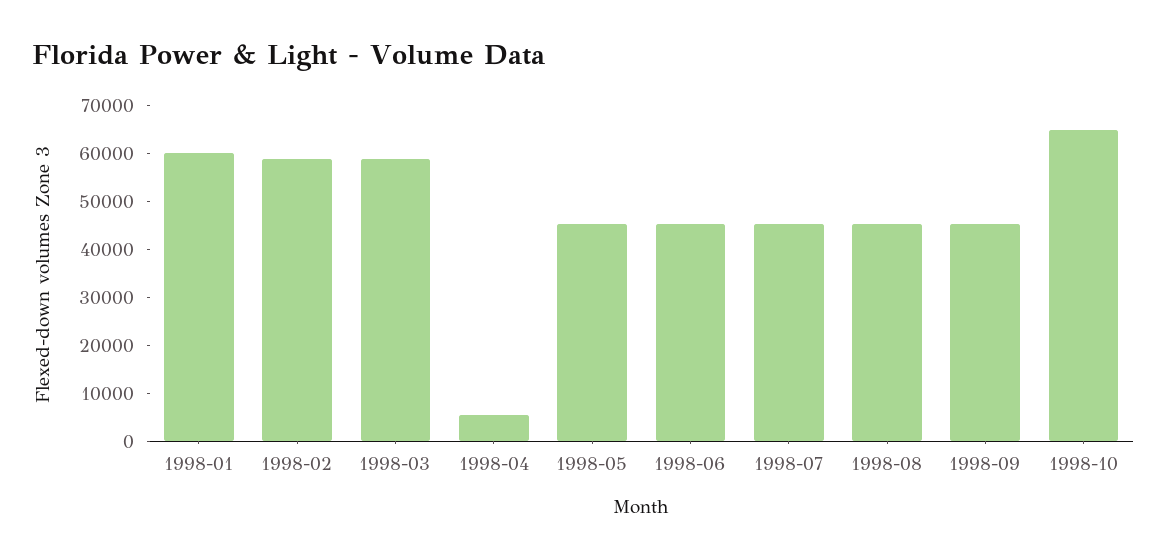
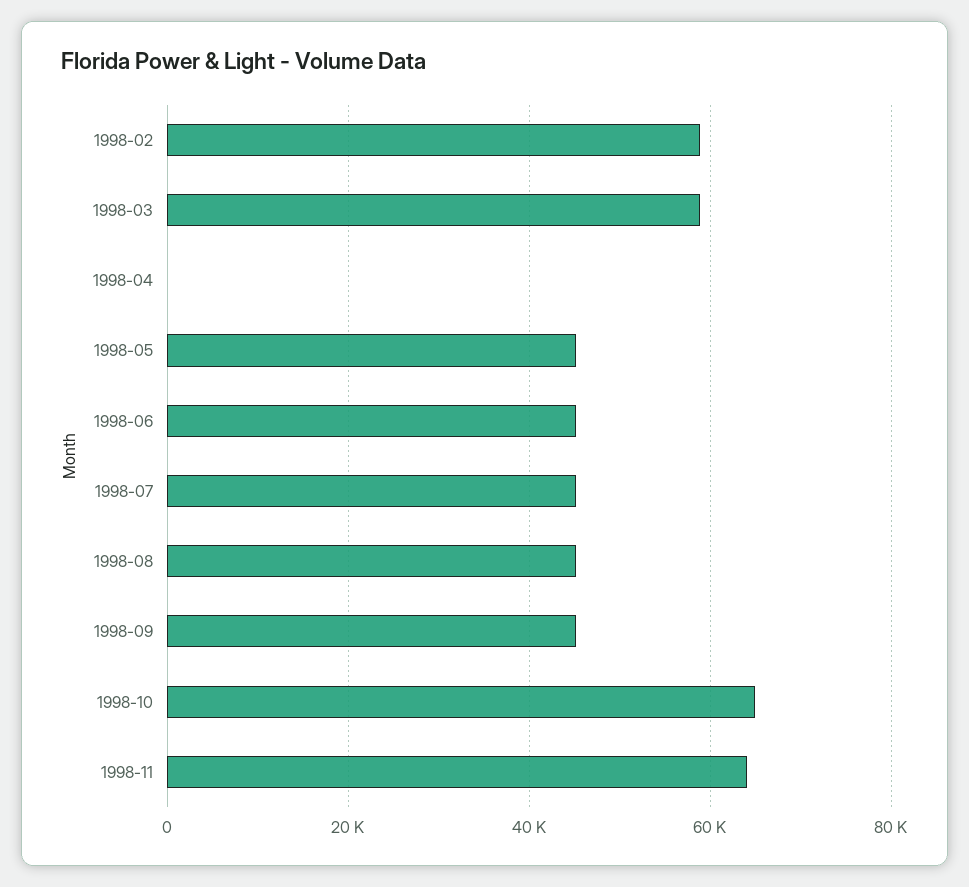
1998-01: 60000 -> none
1998-04: 6000 -> 0
1998-11: none -> 64000

